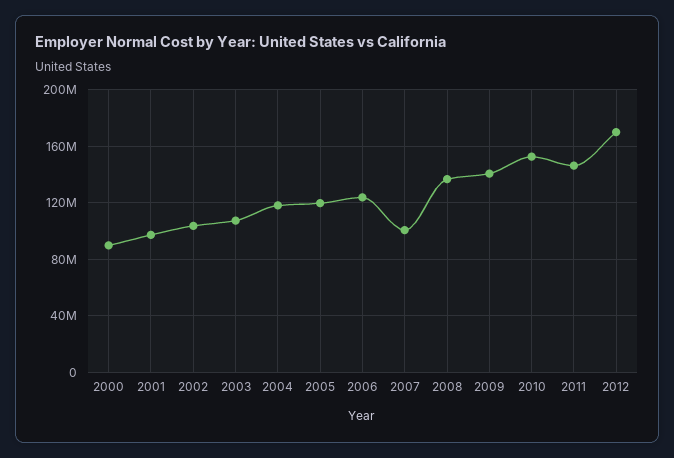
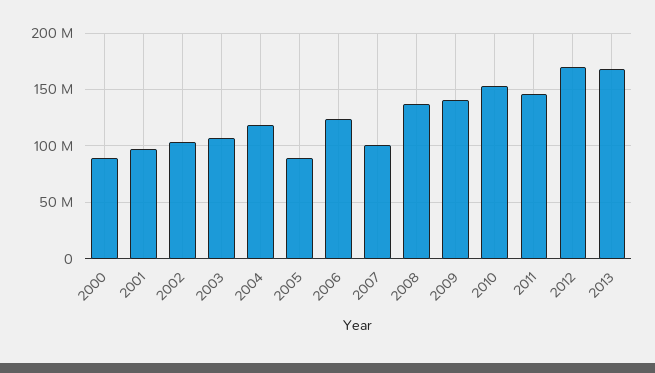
2005: 120000000 -> 90000000
2013: none -> 170000000

